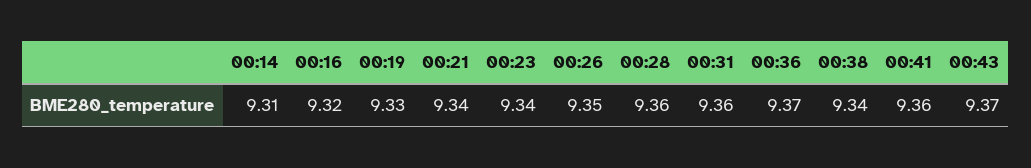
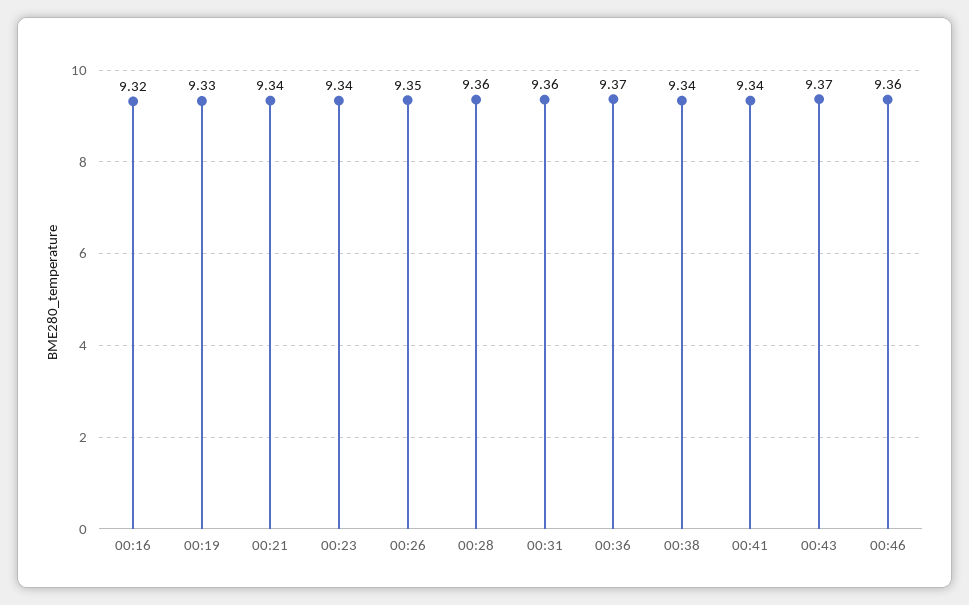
00:14: 9.31 -> none
00:41: 9.36 -> 9.34
00:46: none -> 9.36

